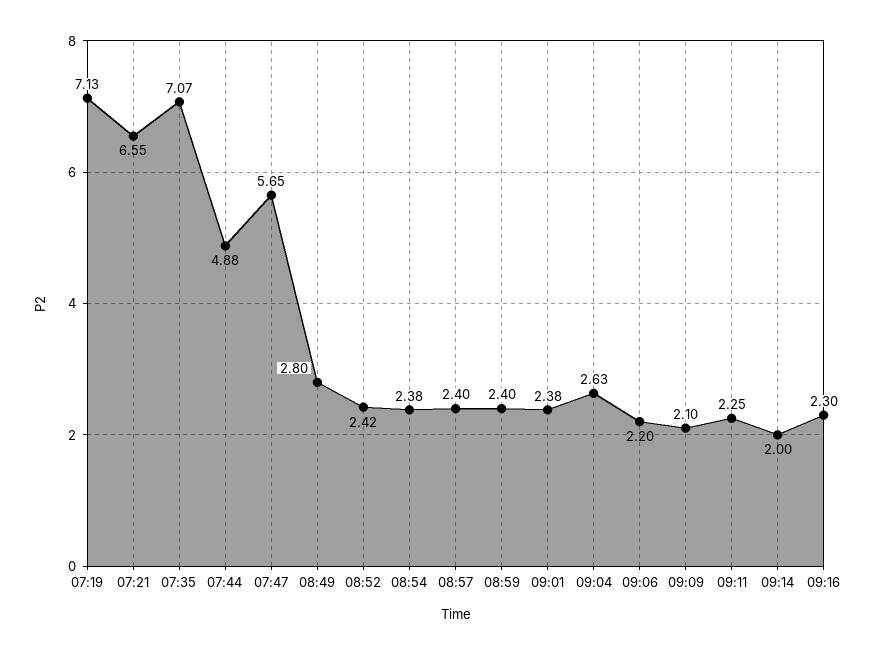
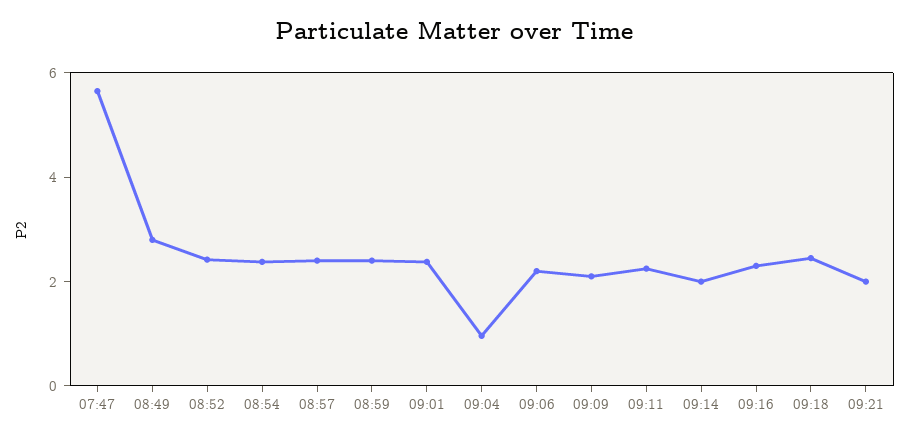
07:19: 7.13 -> none
07:21: 6.55 -> none
07:35: 7.07 -> none
07:44: 4.88 -> none
09:04: 2.63 -> 1
09:18: none -> 2.5
09:21: none -> 2

